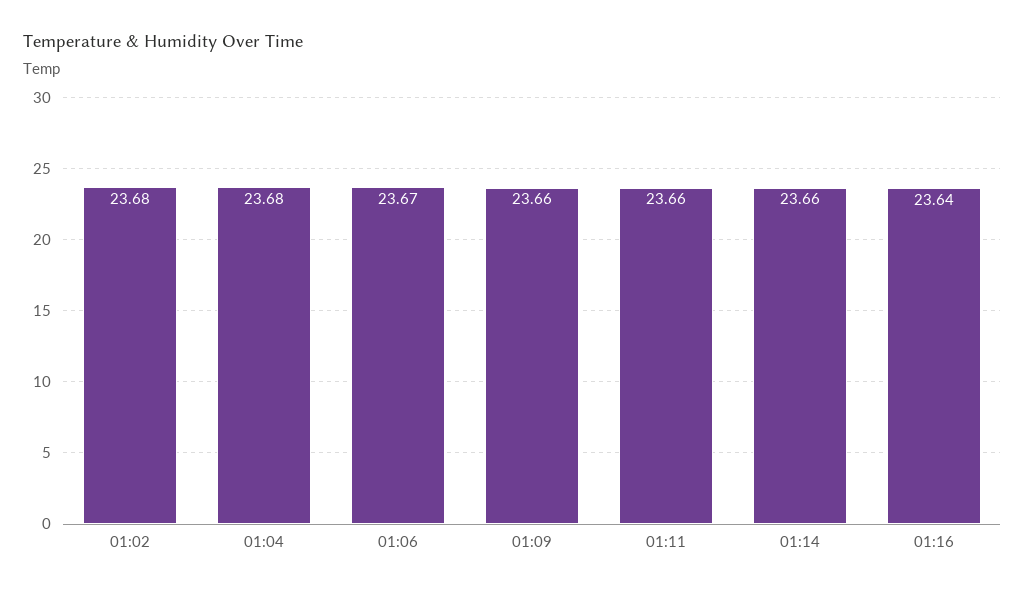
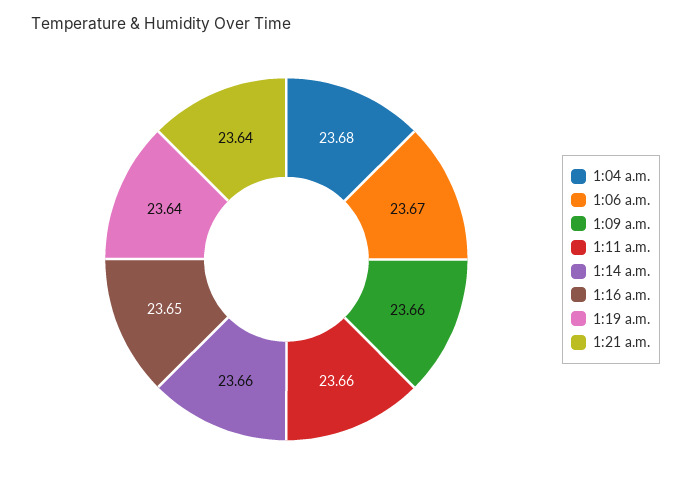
01:02: 23.68 -> none
01:16: 23.64 -> 23.65
1:19 a.m.: none -> 23.64
1:21 a.m.: none -> 23.64

